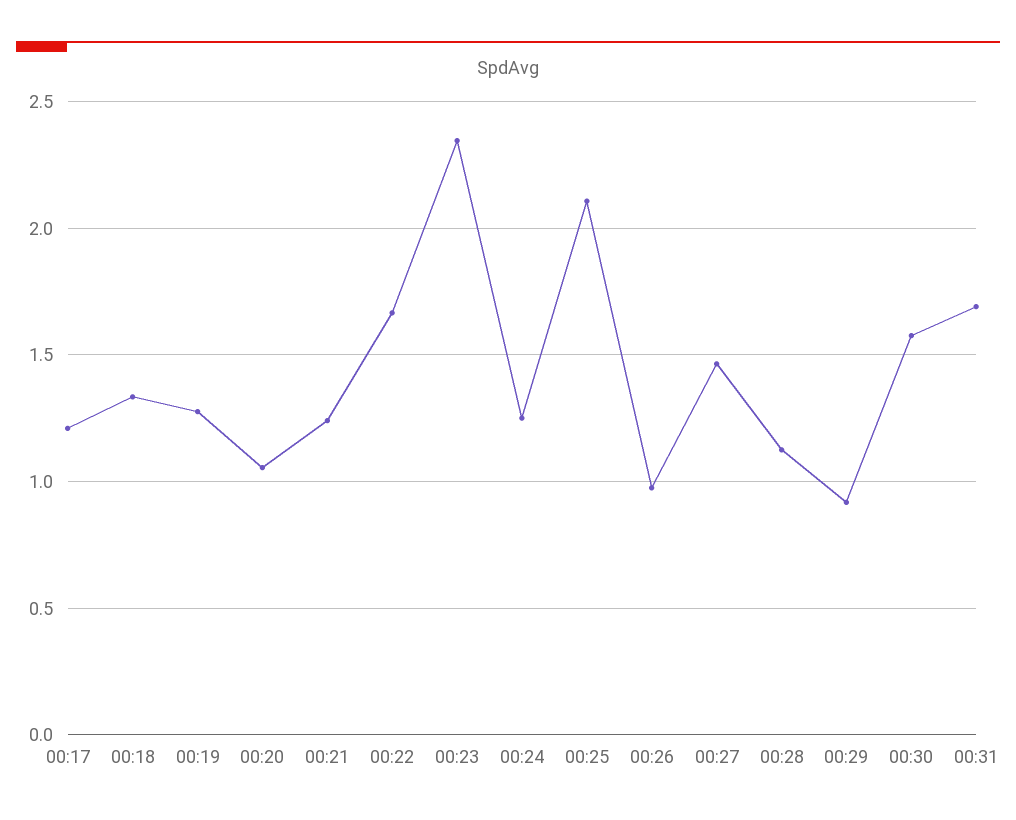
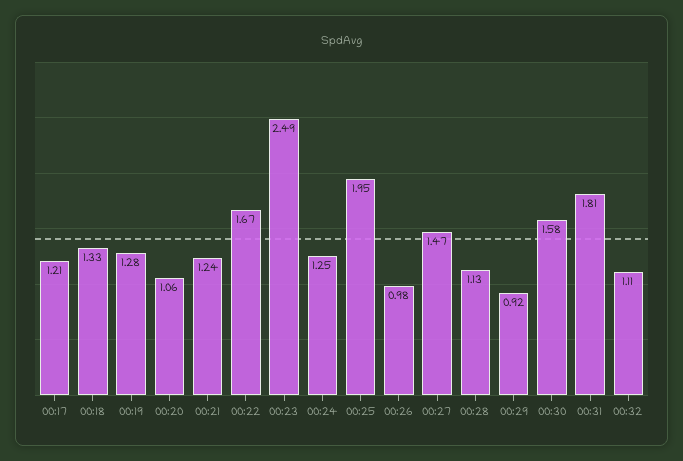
00:23: 2.35 -> 2.49
00:25: 2.1 -> 1.95
00:31: 1.7 -> 1.81
00:32: none -> 1.11

